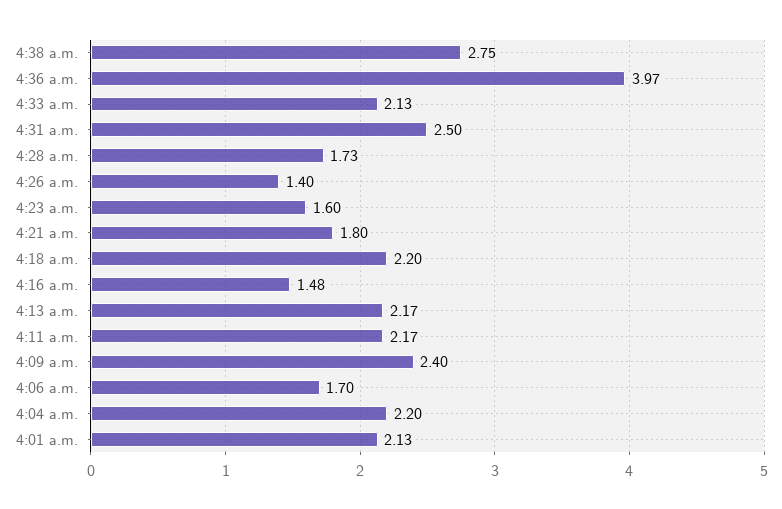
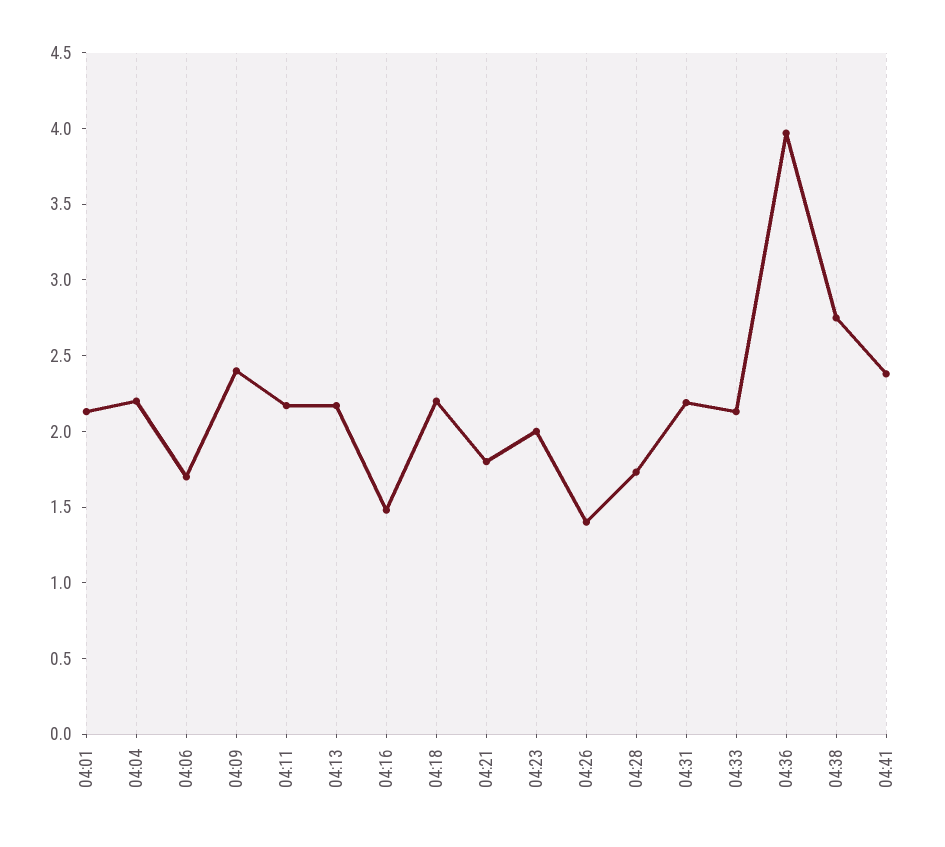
4:31 a.m.: 2.5 -> 2.2
4:23 a.m.: 1.6 -> 2
04:41: none -> 2.4

